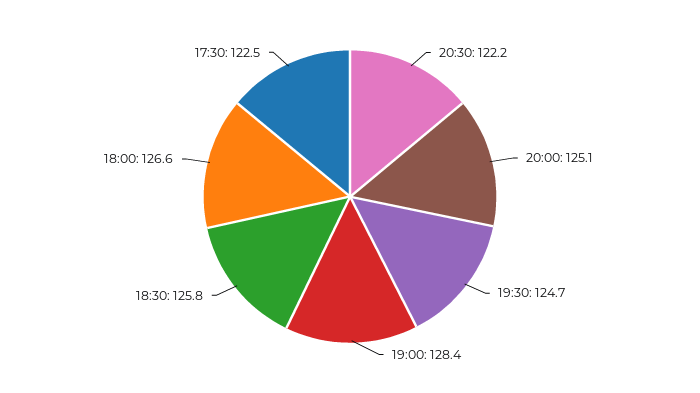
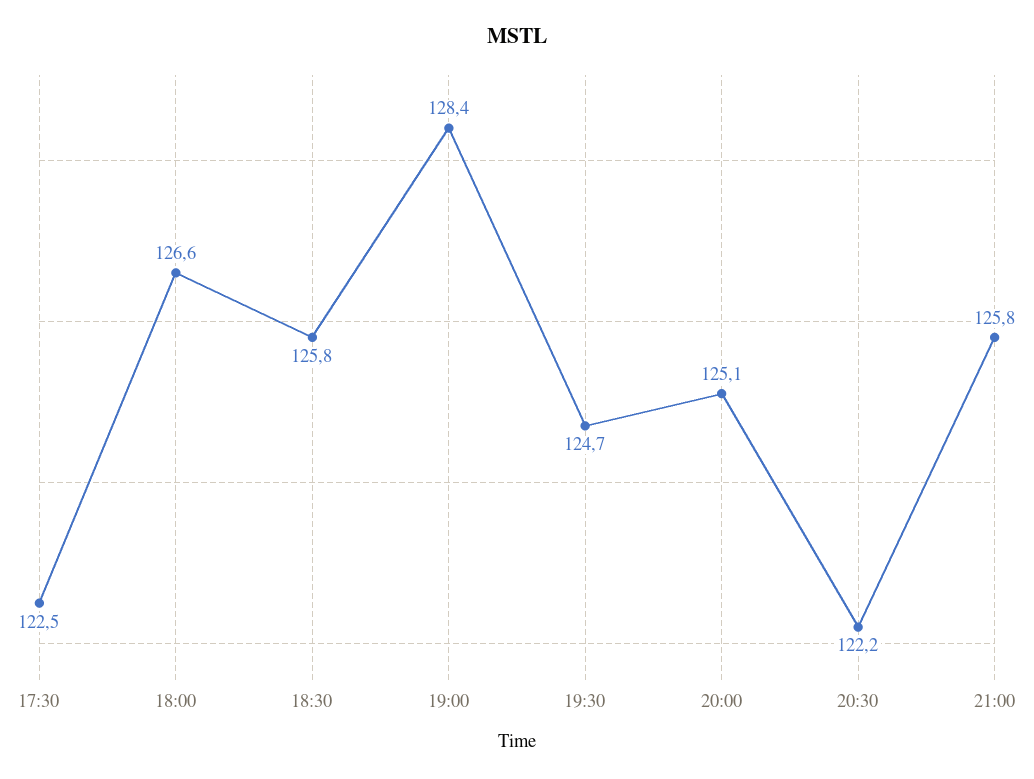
21:00: none -> 125.8

